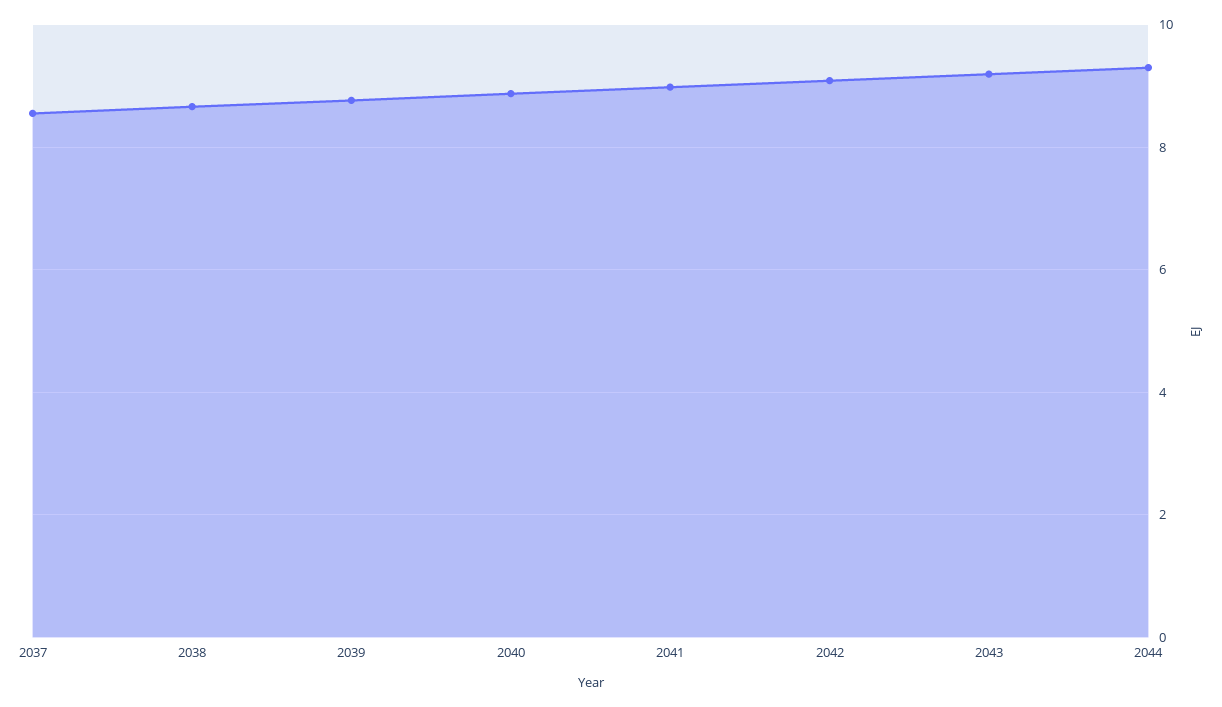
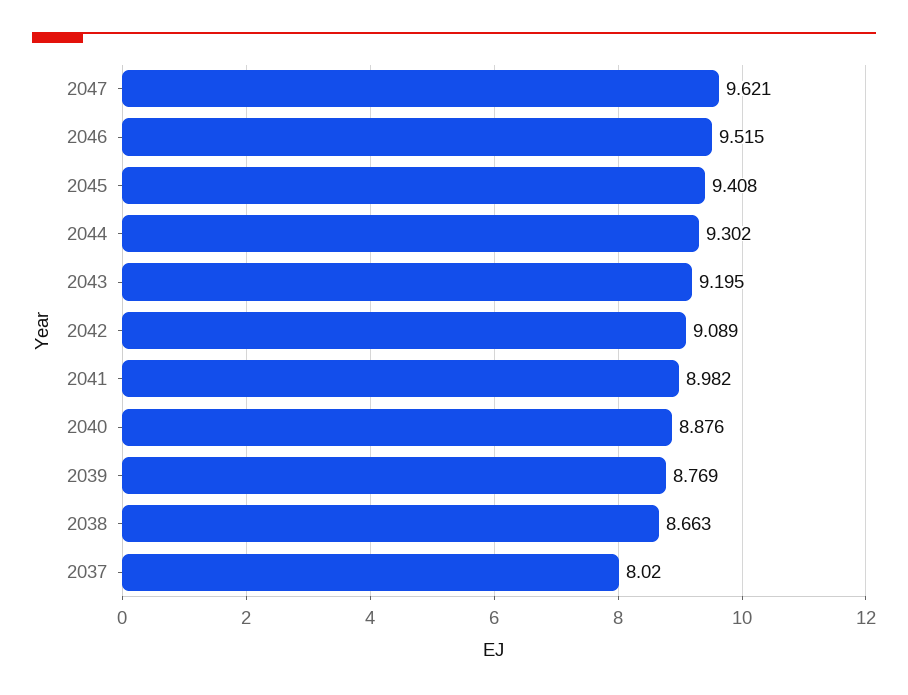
2037: 8.6 -> 8.02
2047: none -> 9.621
2046: none -> 9.515
2045: none -> 9.408

